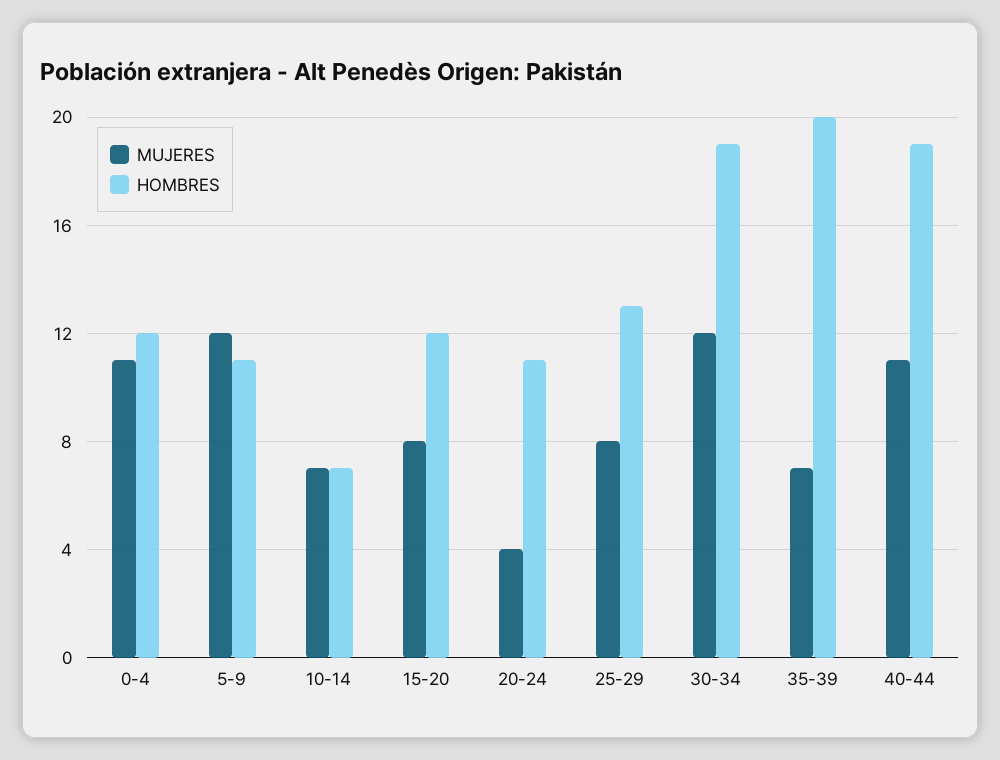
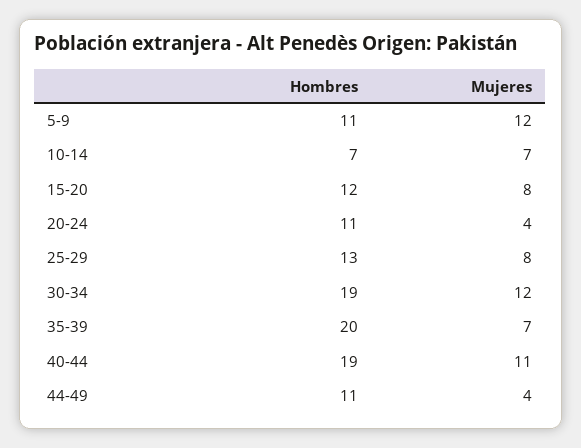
MUJERES, 0-4: 11 -> none
HOMBRES, 0-4: 12 -> none
HOMBRES, 44-49: none -> 11
MUJERES, 44-49: none -> 4

